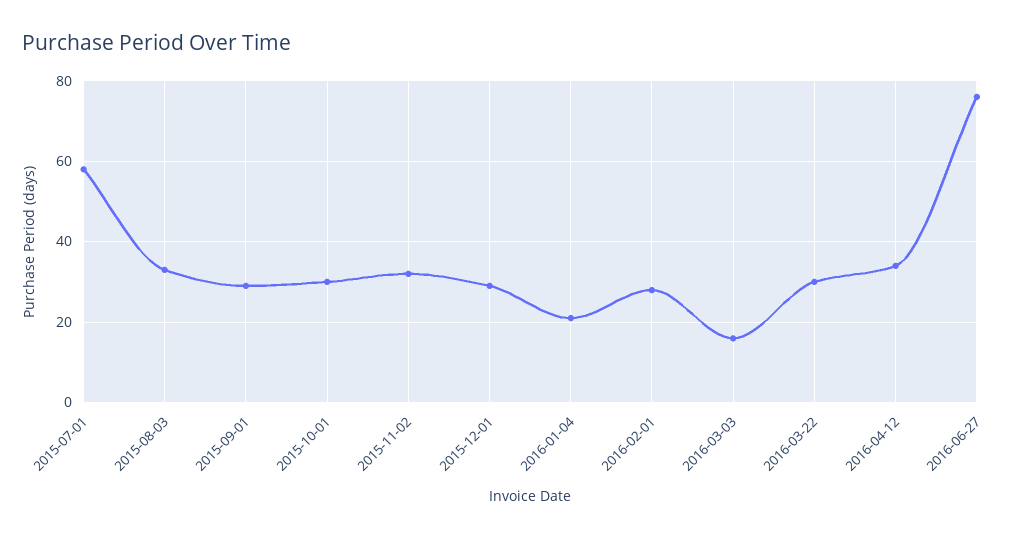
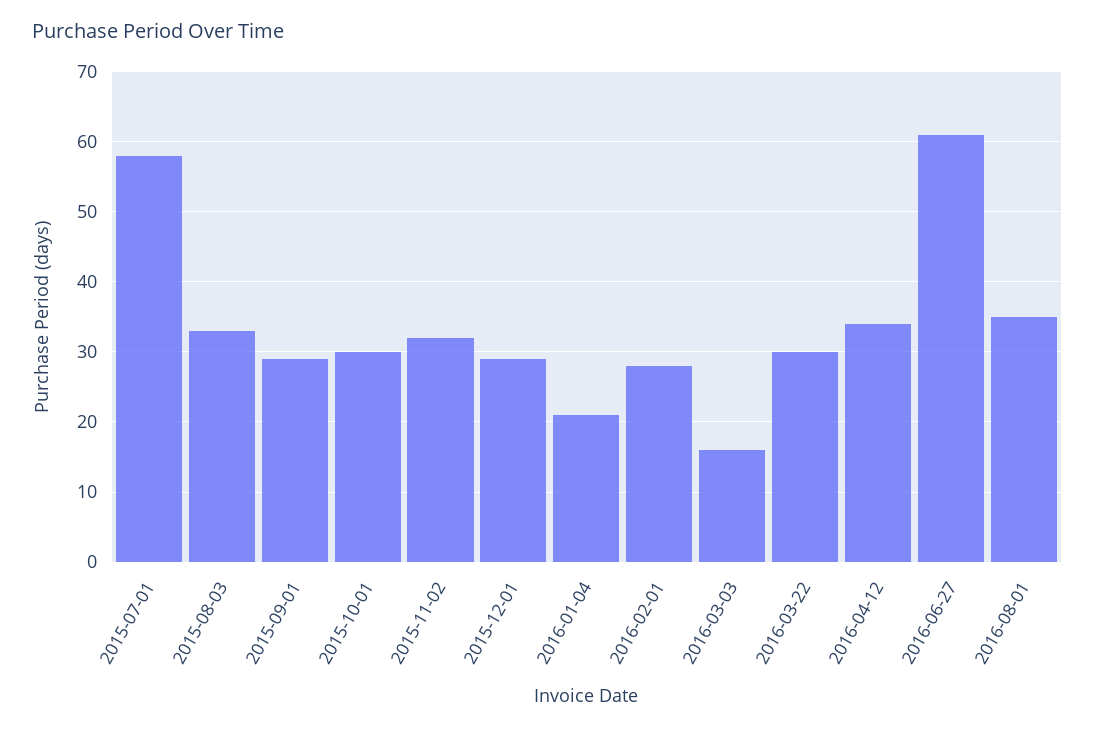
2016-06-27: 75 -> 61
2016-08-01: none -> 35

